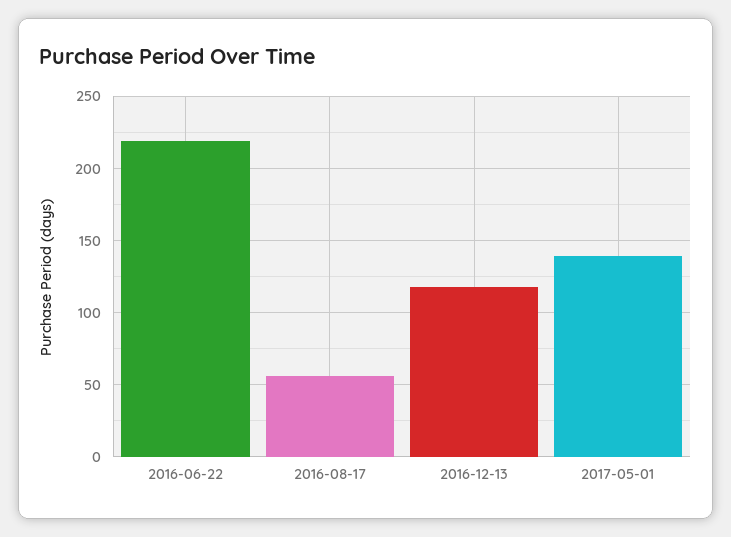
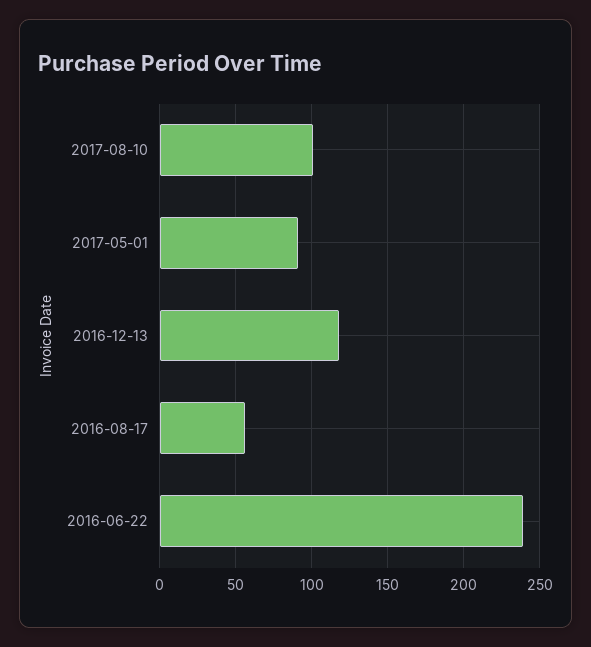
2016-06-22: 220 -> 240
2017-05-01: 140 -> 90
2017-08-10: none -> 100

